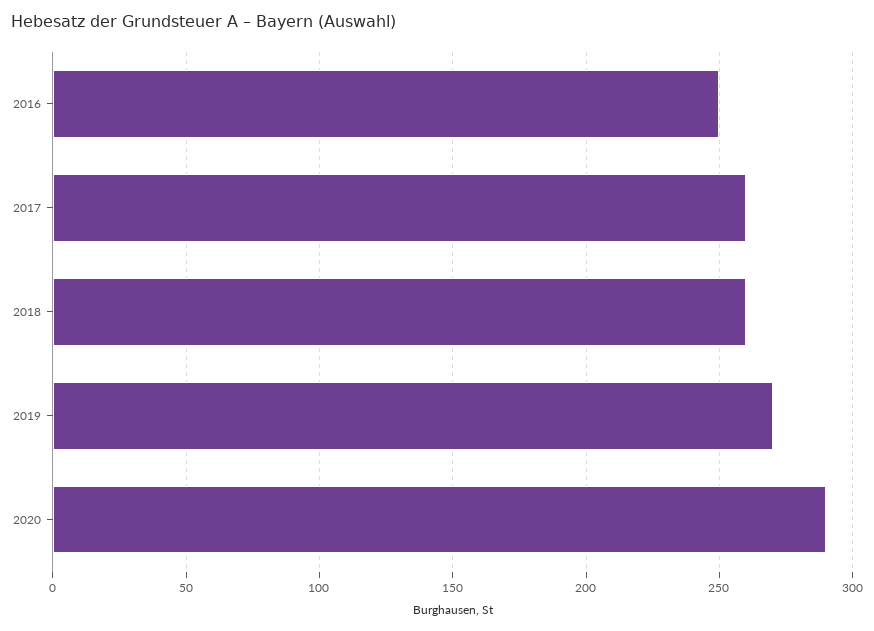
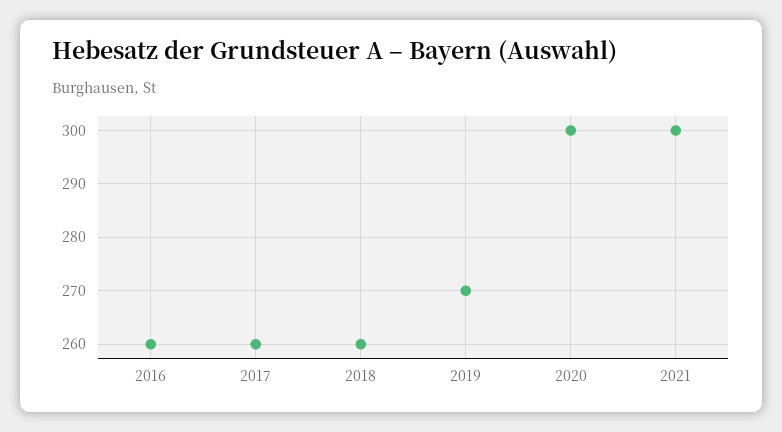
2016: 250 -> 260
2020: 290 -> 300
2021: none -> 300

